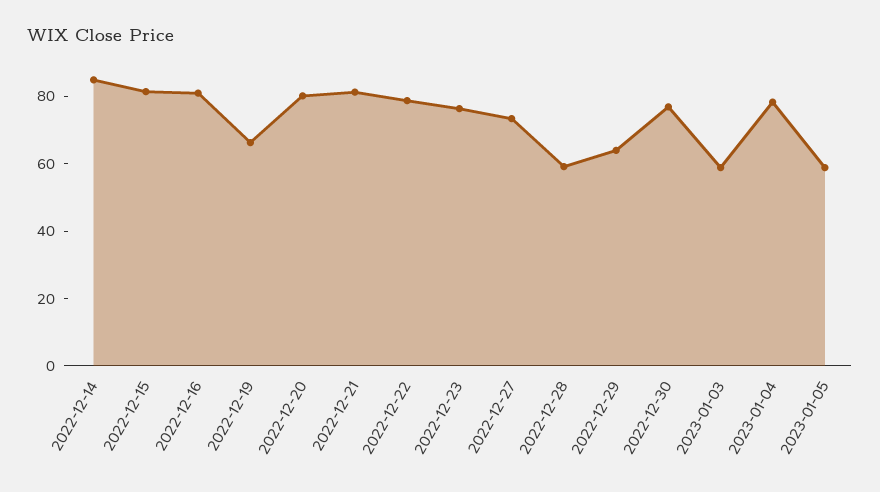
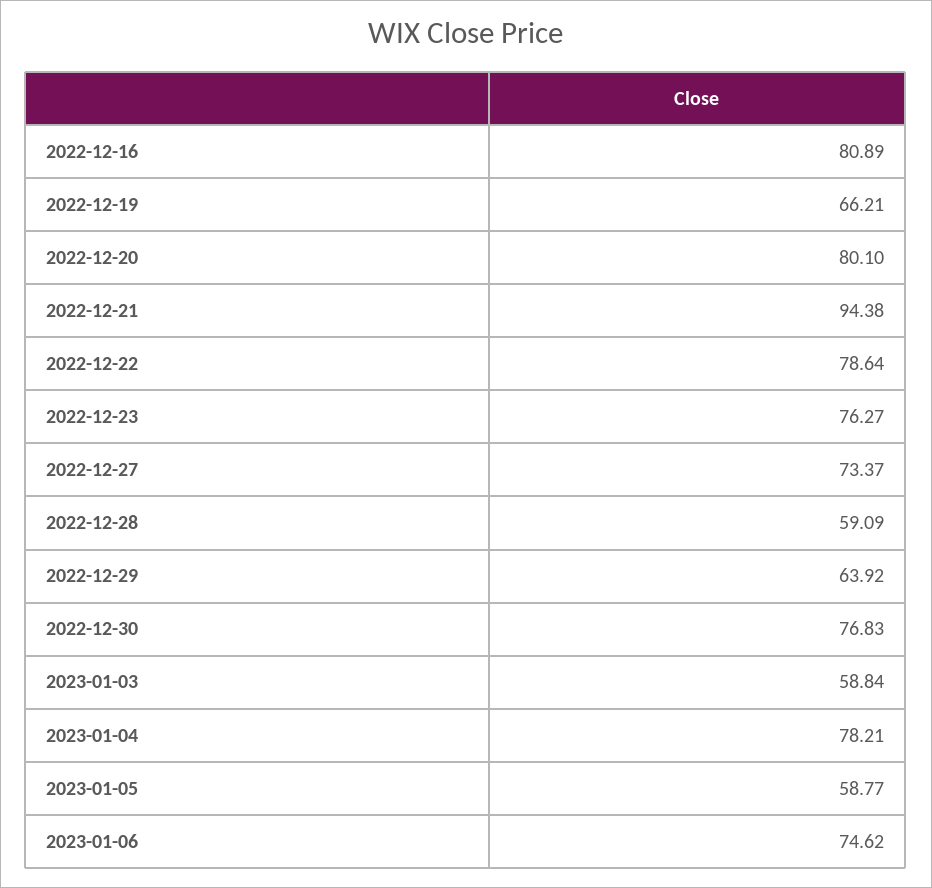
2022-12-14: 85 -> none
2022-12-15: 80 -> none
2022-12-21: 80 -> 94.38
2023-01-06: none -> 74.62

